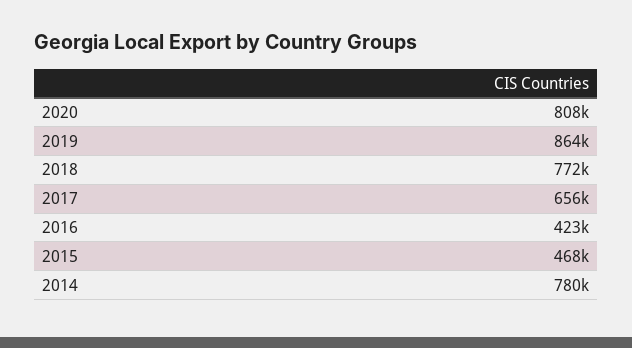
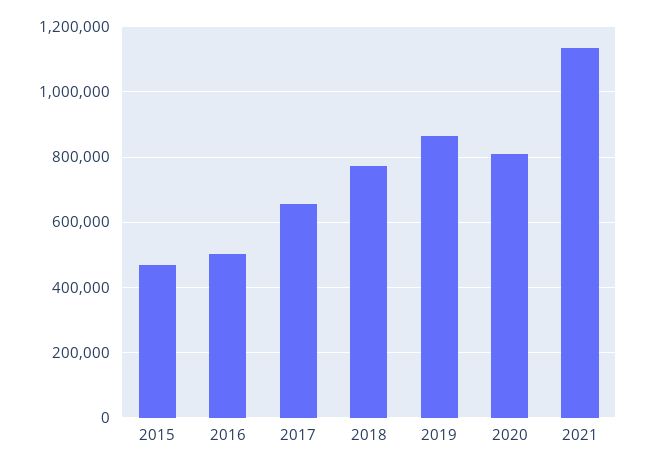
2016: 423000 -> 500000
2014: 780000 -> none
2021: none -> 1140000

